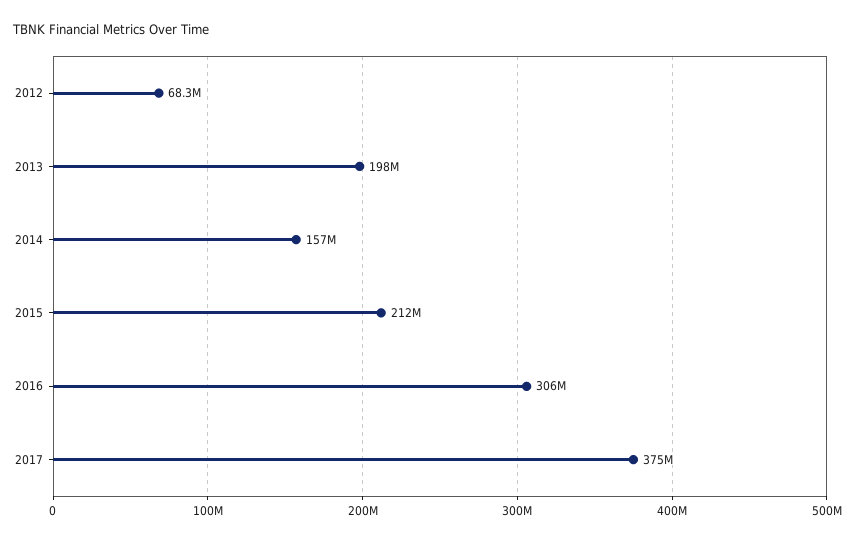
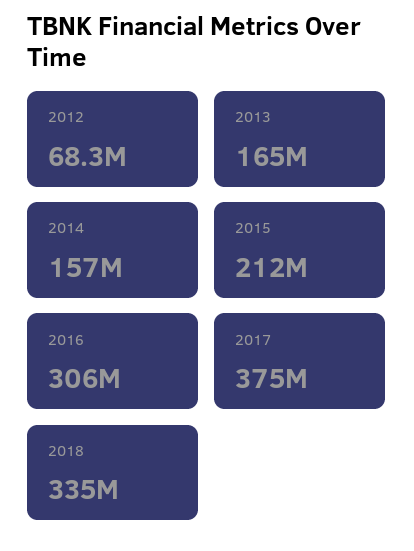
2013: 198000000 -> 165000000
2018: none -> 335000000

